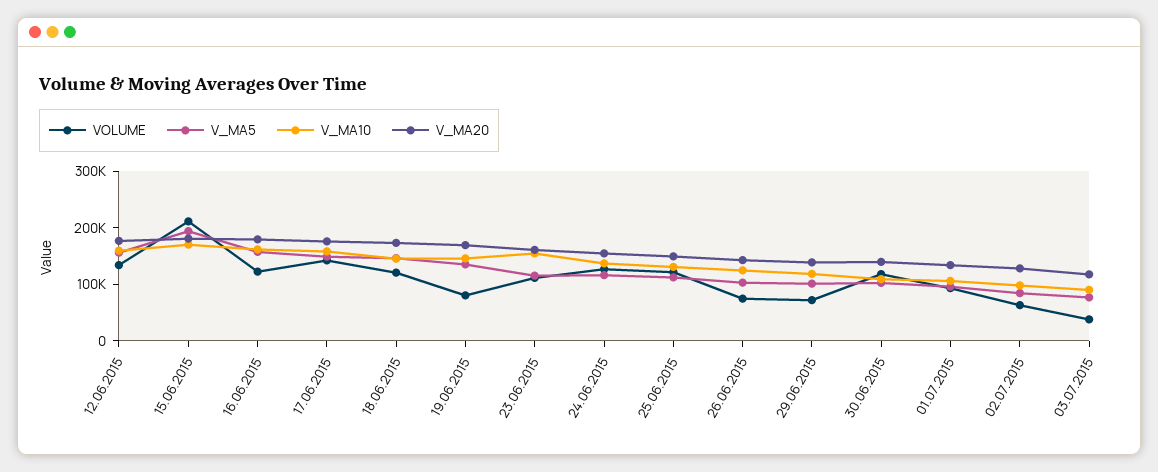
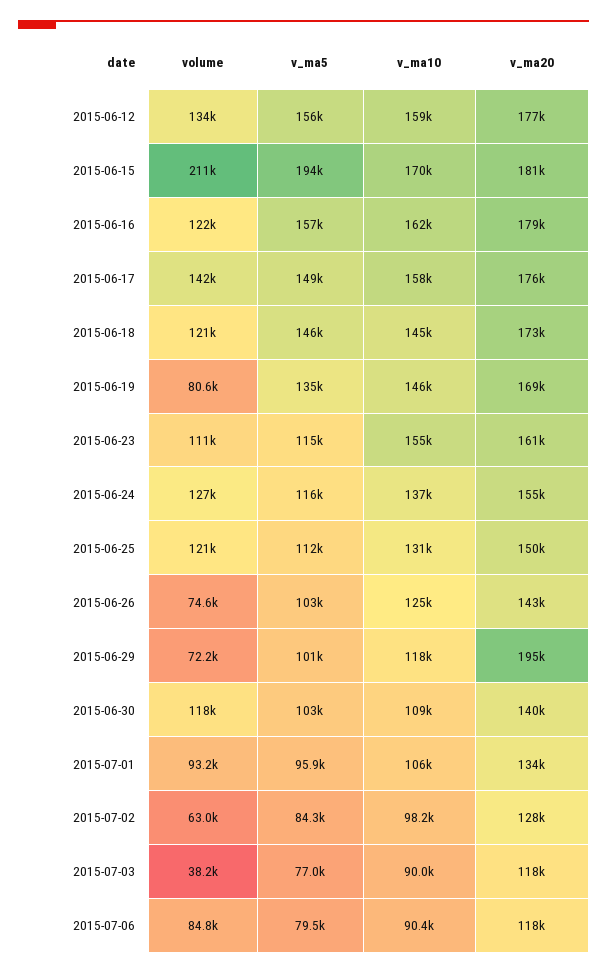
V_MA20, 29.06.2015: 140000 -> 195000
VOLUME, 2015-07-06: none -> 84800
V_MA5, 2015-07-06: none -> 79500
V_MA10, 2015-07-06: none -> 90400
V_MA20, 2015-07-06: none -> 118000

